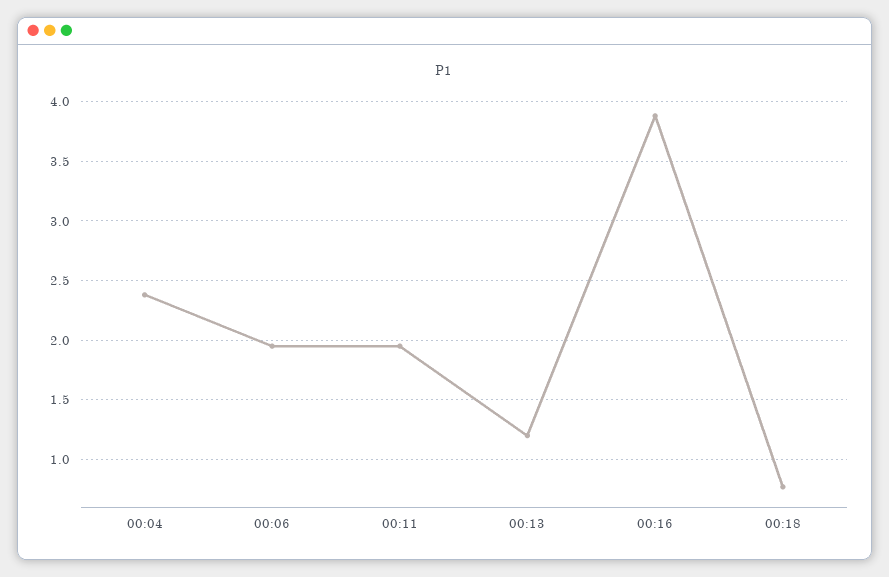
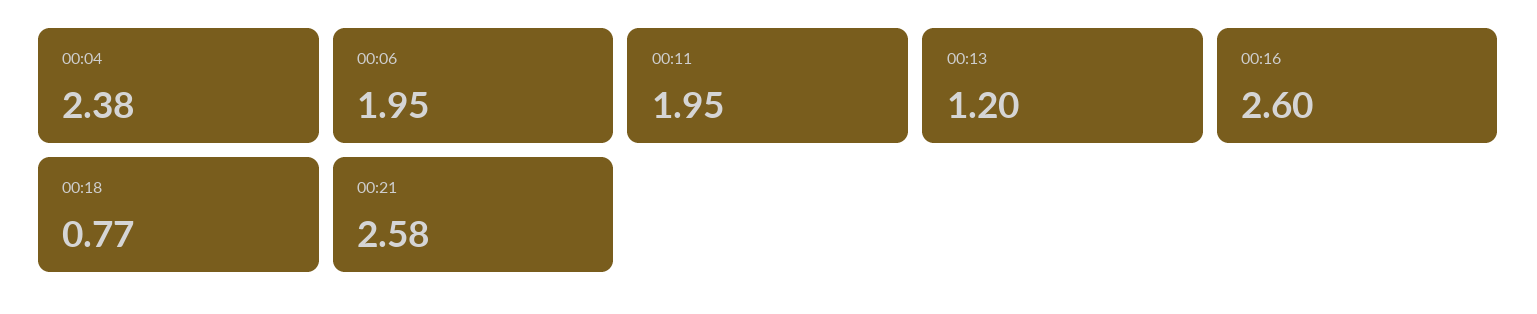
00:16: 3.9 -> 2.6
00:21: none -> 2.58

